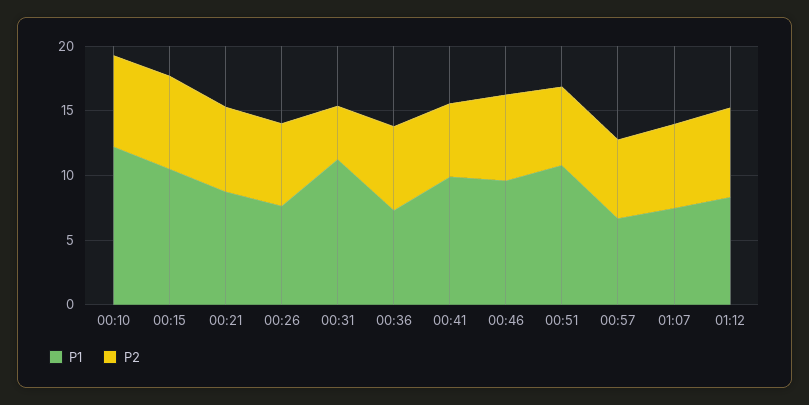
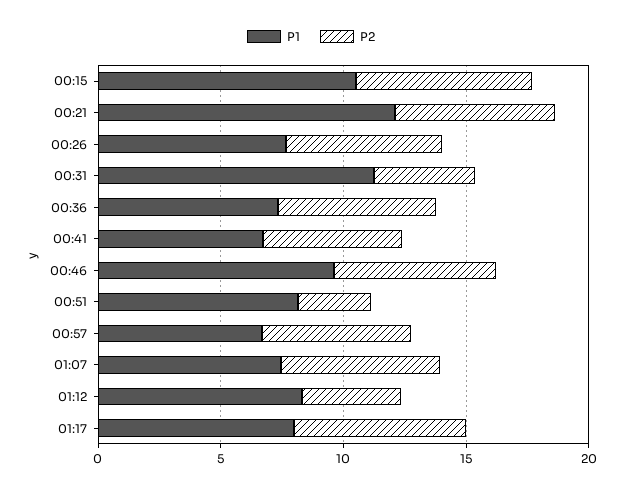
P1, 00:10: 12 -> none
P2, 00:10: 7 -> none
P1, 00:21: 9 -> 12
P1, 00:41: 10 -> 7
P1, 00:51: 11 -> 8
P2, 00:51: 6 -> 3
P2, 01:12: 7 -> 4
P1, 01:17: none -> 8
P2, 01:17: none -> 7

